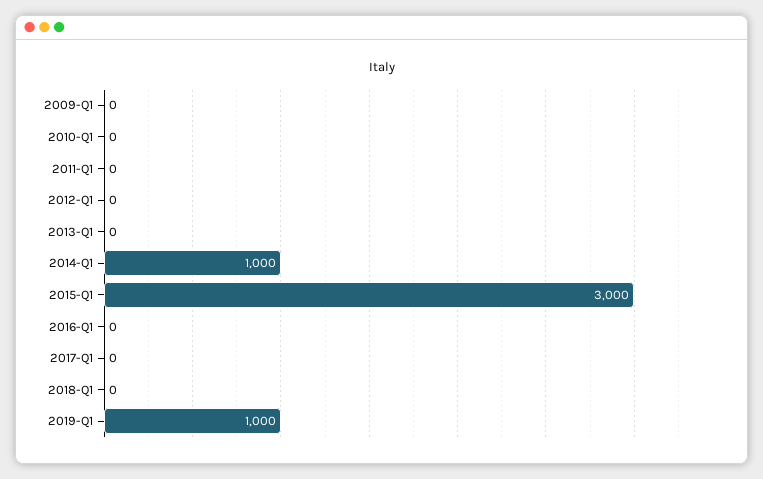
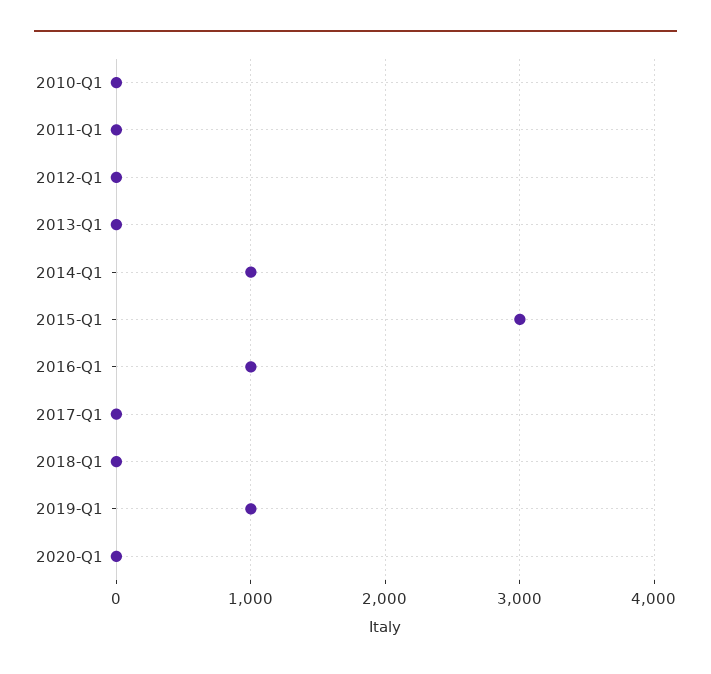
2009-Q1: 0 -> none
2016-Q1: 0 -> 1000
2020-Q1: none -> 0

